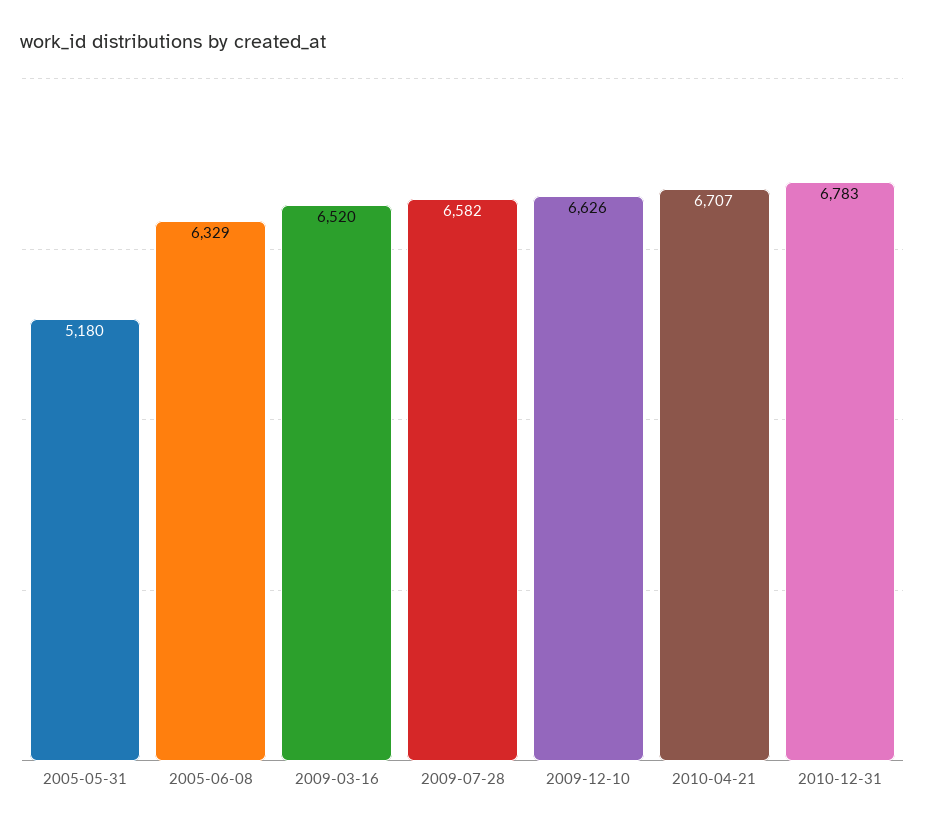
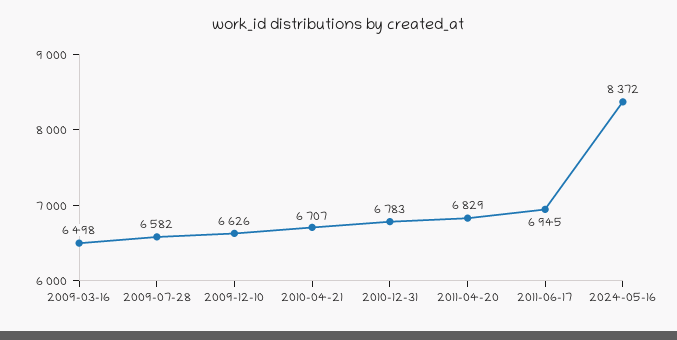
2005-05-31: 5180 -> none
2005-06-08: 6329 -> none
2009-03-16: 6520 -> 6498
2011-04-20: none -> 6829
2011-06-17: none -> 6945
2024-05-16: none -> 8372

